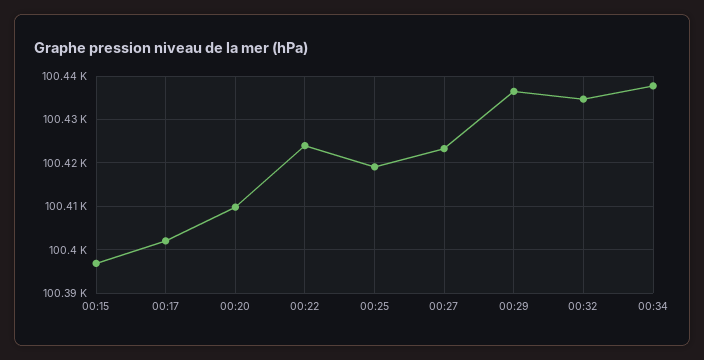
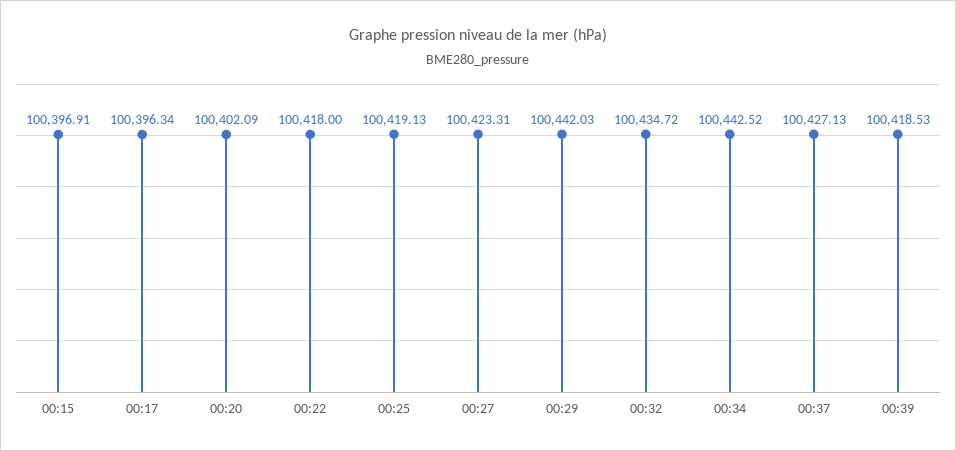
00:17: 100402 -> 100396.34
00:20: 100410 -> 100402.09
00:22: 100424 -> 100418
00:29: 100436 -> 100442.03
00:34: 100438 -> 100442.52
00:37: none -> 100427.13
00:39: none -> 100418.53

